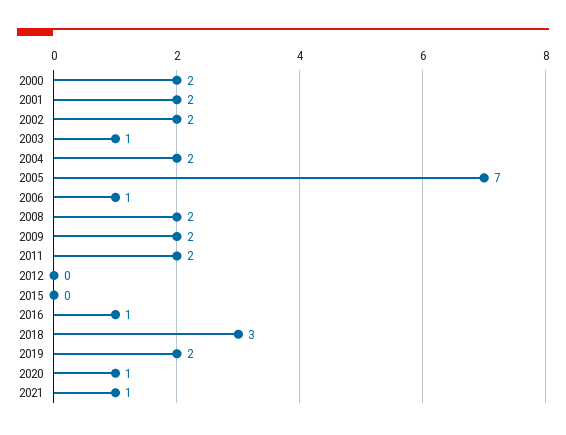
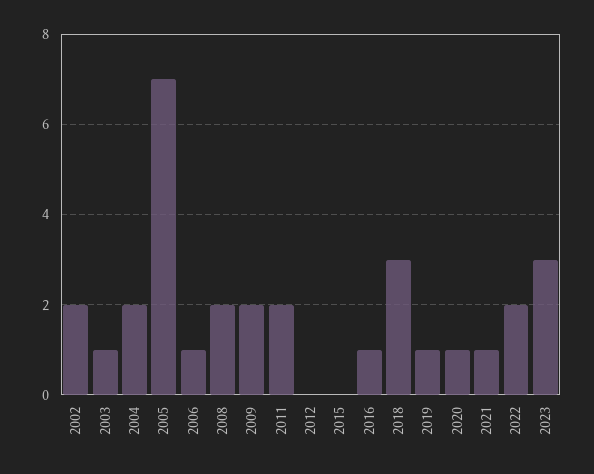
2000: 2 -> none
2001: 2 -> none
2019: 2 -> 1
2022: none -> 2
2023: none -> 3

